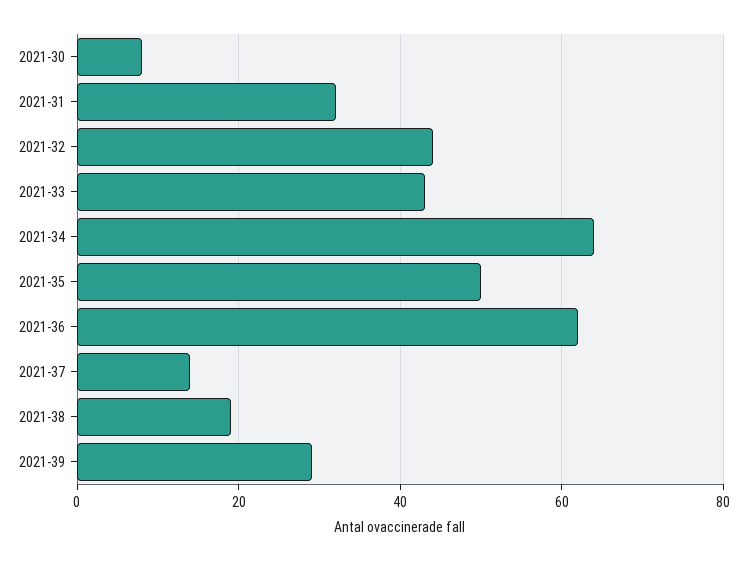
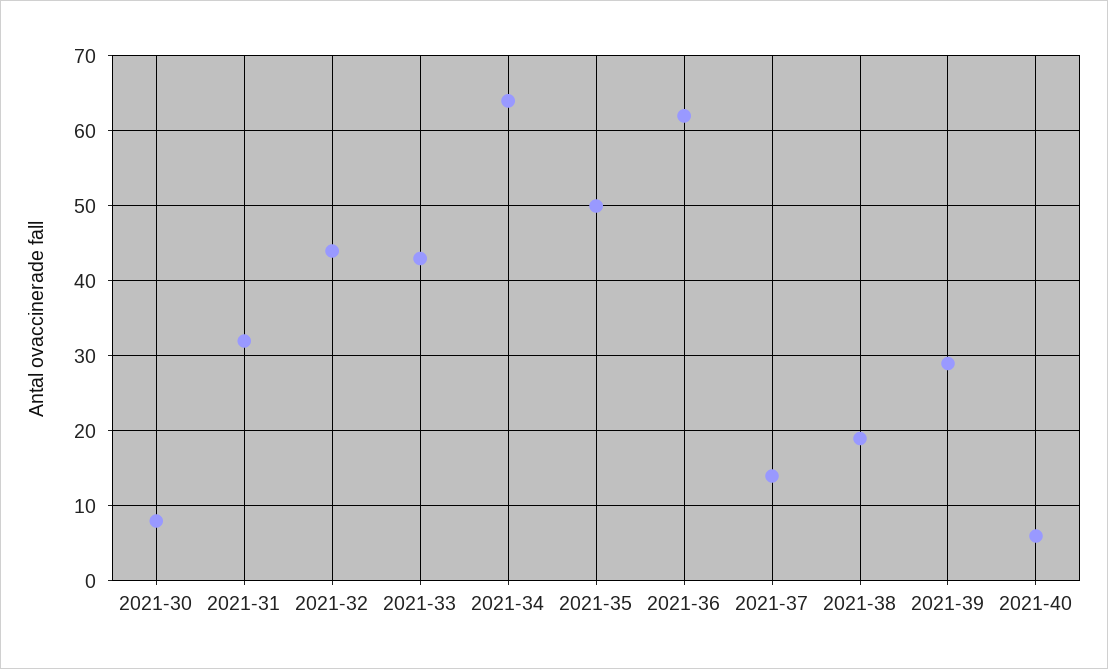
2021-40: none -> 6

